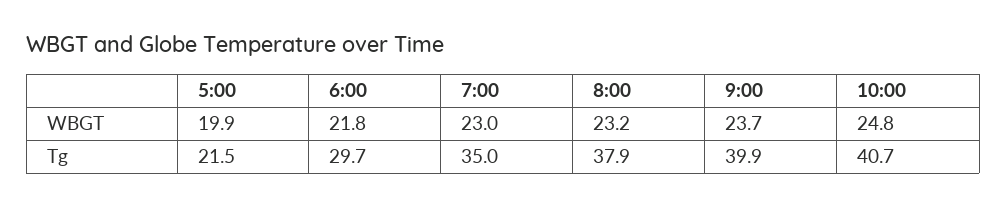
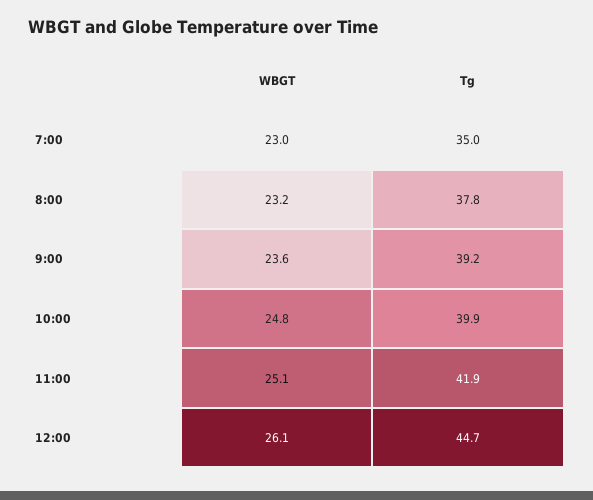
5:00, WBGT: 19.9 -> none
6:00, WBGT: 21.8 -> none
9:00, WBGT: 23.7 -> 23.6
5:00, Tg: 21.5 -> none
6:00, Tg: 29.7 -> none
8:00, Tg: 37.9 -> 37.8
9:00, Tg: 39.9 -> 39.2
10:00, Tg: 40.7 -> 39.9
11:00, WBGT: none -> 25.1
11:00, Tg: none -> 41.9
12:00, WBGT: none -> 26.1
12:00, Tg: none -> 44.7

